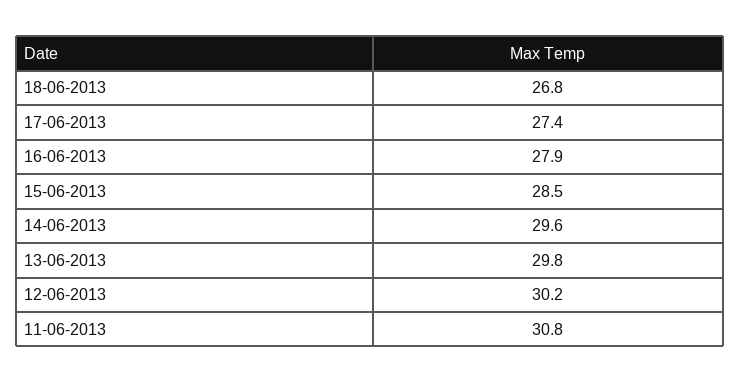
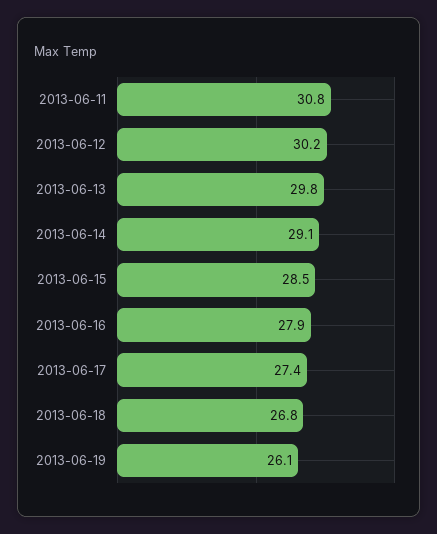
14-06-2013: 29.6 -> 29.1
2013-06-19: none -> 26.1

